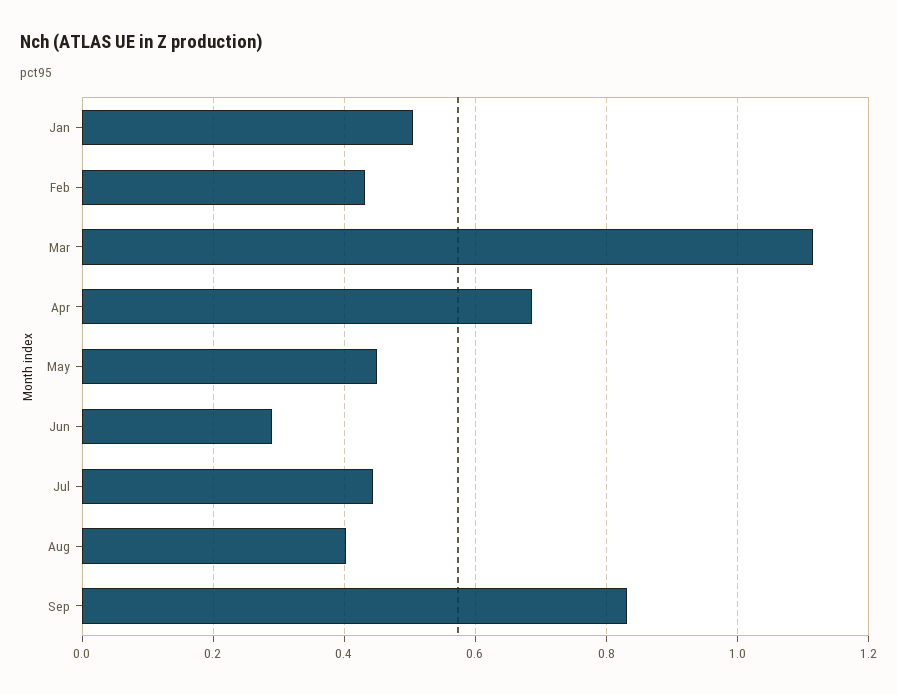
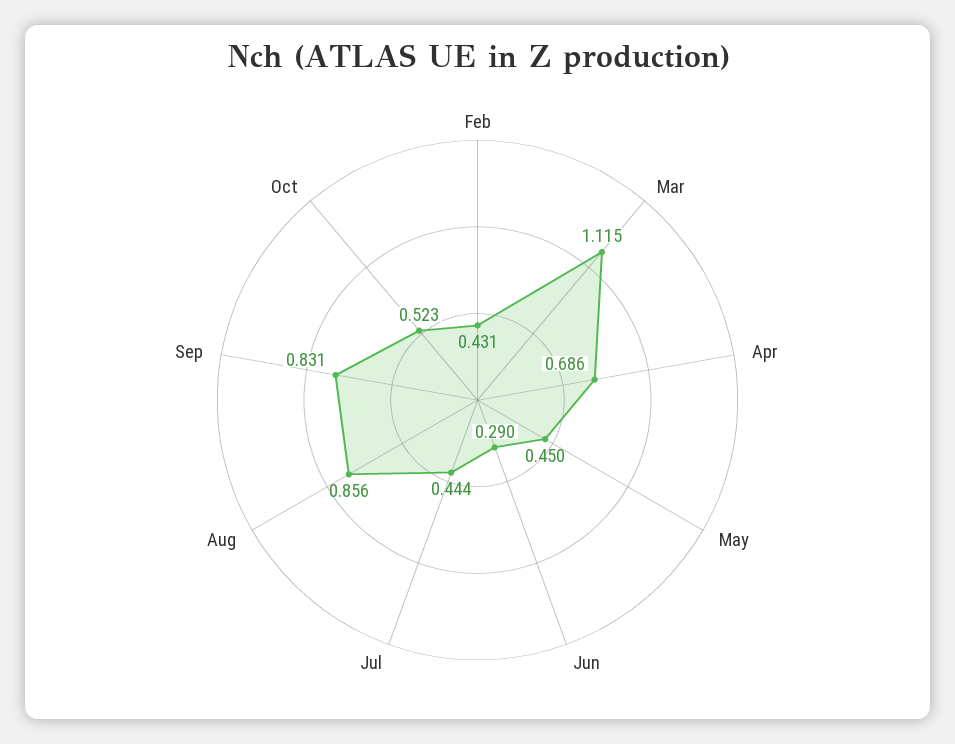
Jan: 0.5 -> none
Aug: 0.4 -> 0.856
Oct: none -> 0.523

